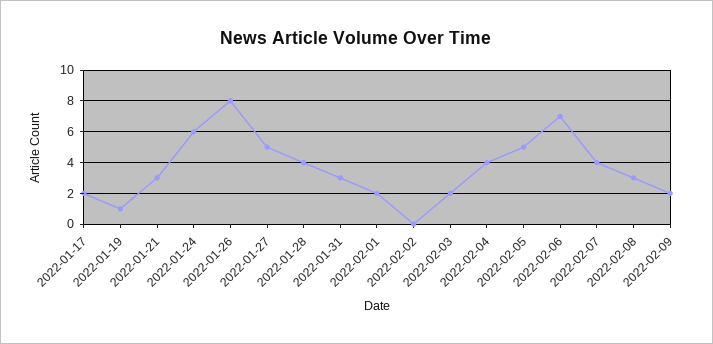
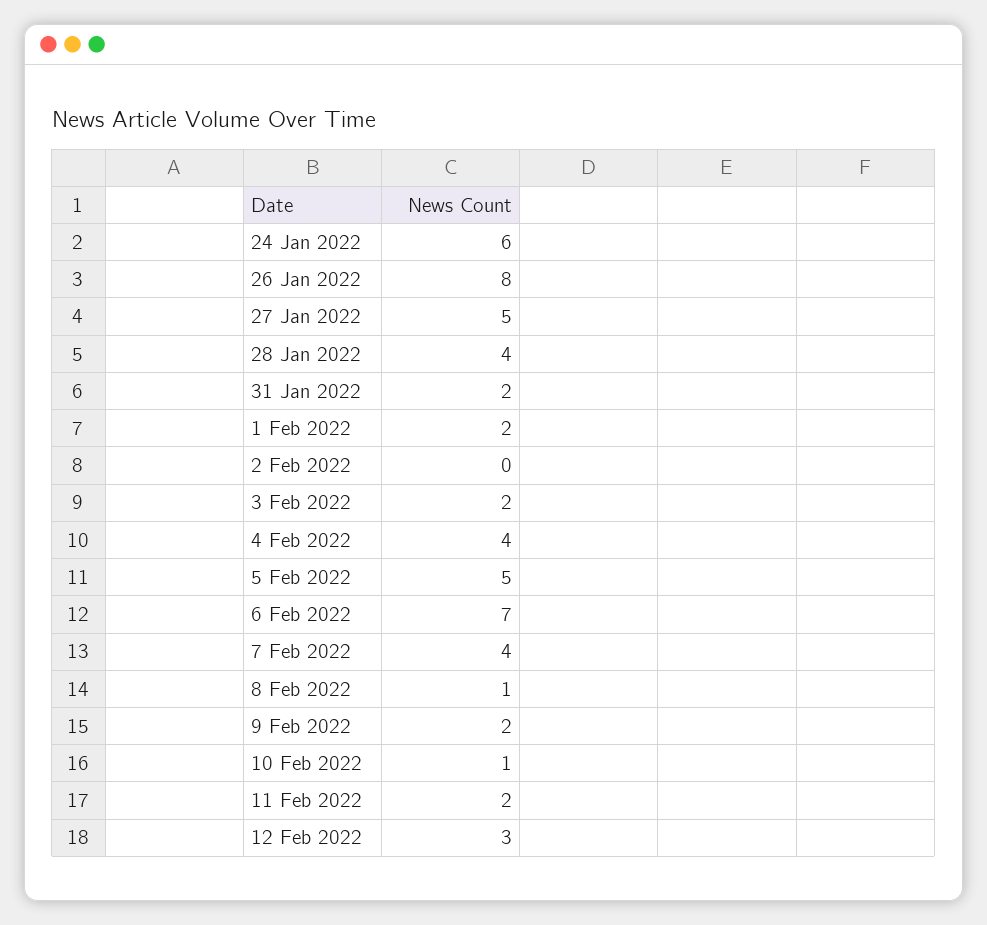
2022-01-17: 2 -> none
2022-01-19: 1 -> none
2022-01-21: 3 -> none
2022-01-31: 3 -> 2
2022-02-08: 3 -> 1
10 Feb 2022: none -> 1
11 Feb 2022: none -> 2
12 Feb 2022: none -> 3

